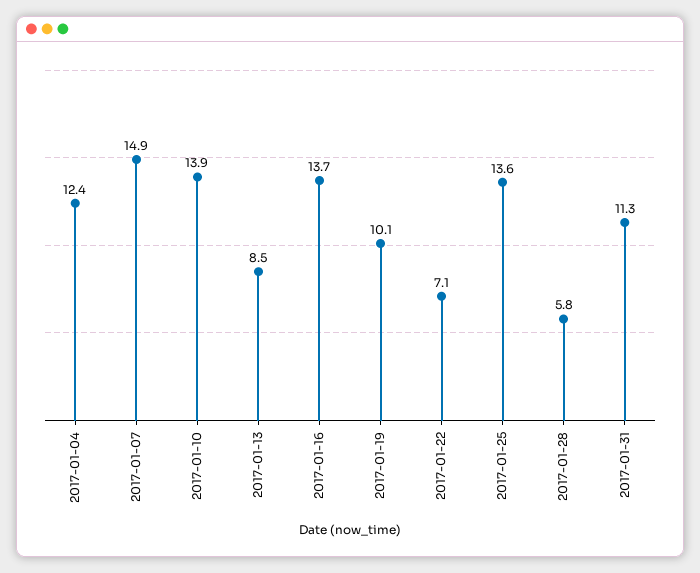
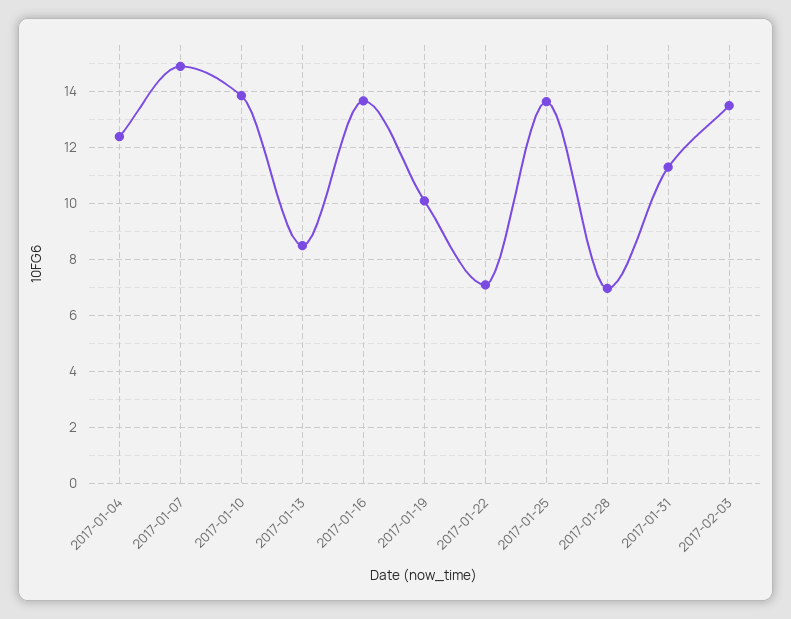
2017-01-28: 5.8 -> 7
2017-02-03: none -> 13.5

